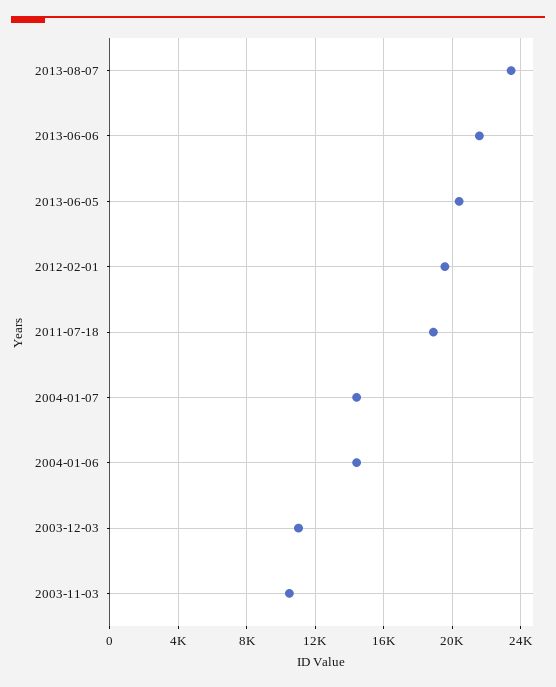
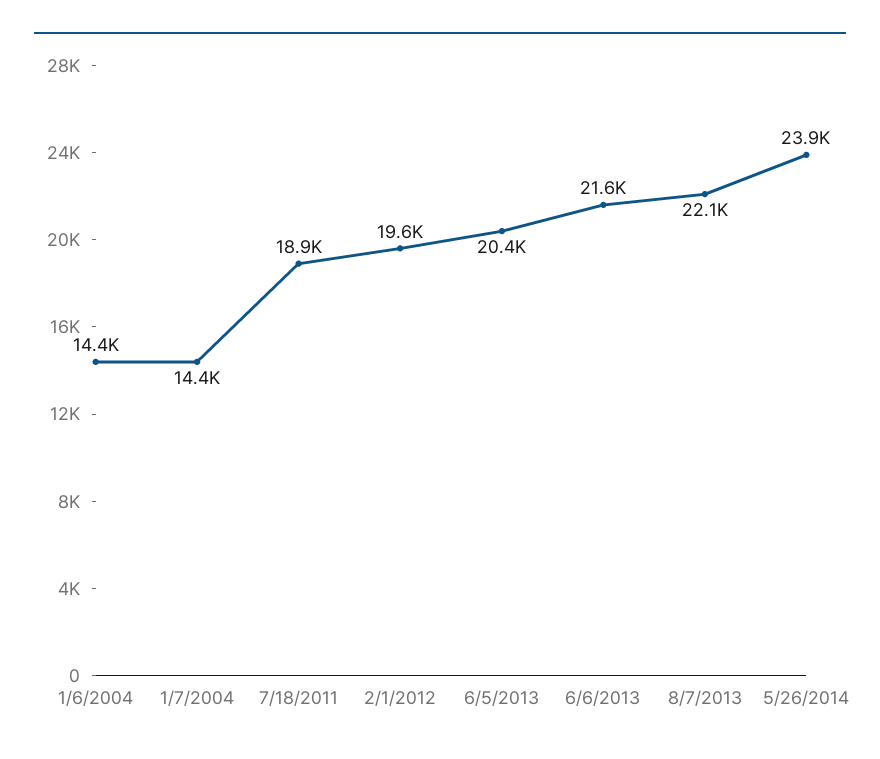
2013-08-07: 23500 -> 22100
2003-12-03: 11000 -> none
2003-11-03: 10500 -> none
5/26/2014: none -> 23900

